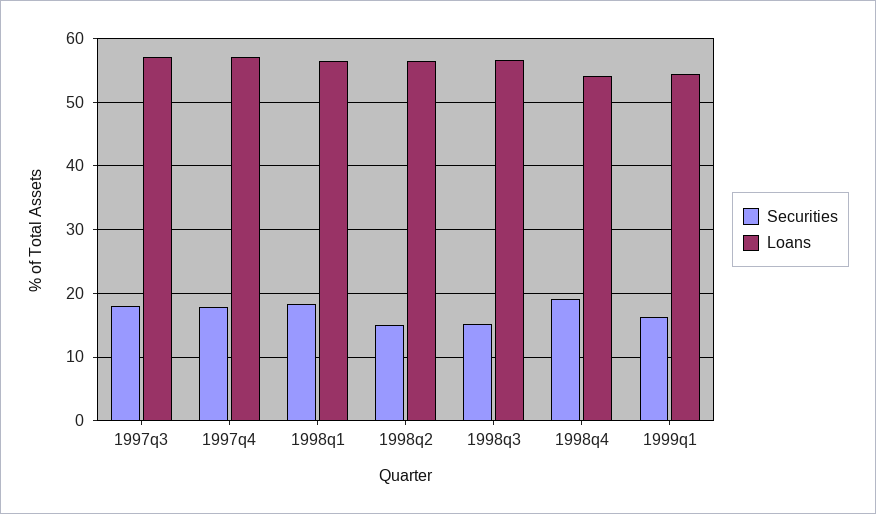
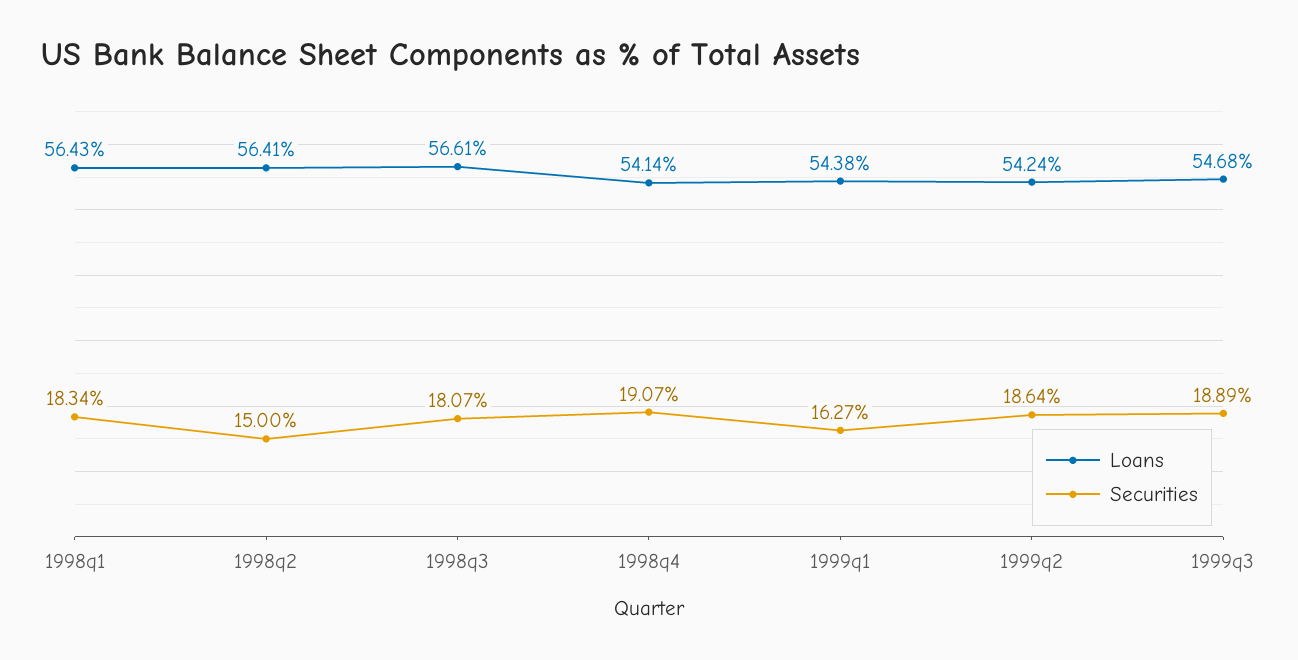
Securities, 1997q3: 18 -> none
Loans, 1997q3: 57 -> none
Securities, 1997q4: 18 -> none
Loans, 1997q4: 57 -> none
Securities, 1998q3: 15 -> 18.07
Loans, 1999q2: none -> 54.24
Securities, 1999q2: none -> 18.64
Loans, 1999q3: none -> 54.68
Securities, 1999q3: none -> 18.89

